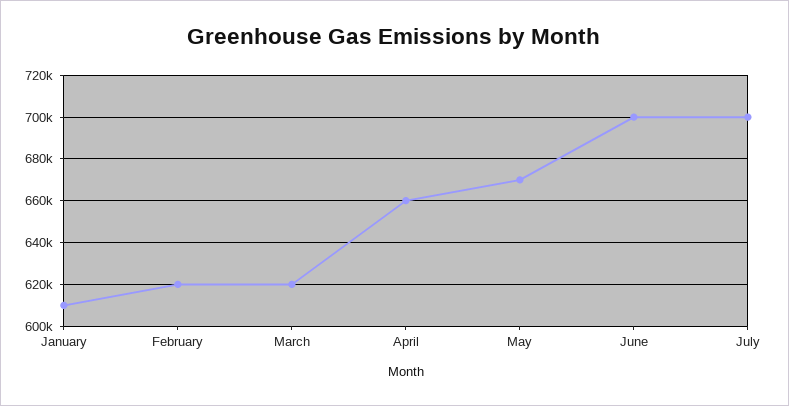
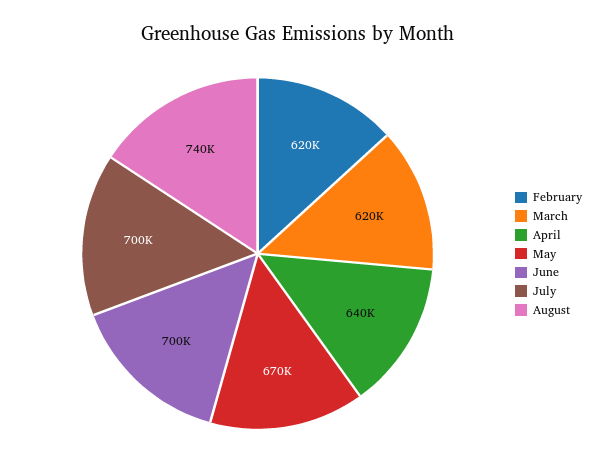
January: 610000 -> none
April: 660000 -> 640000
August: none -> 740000

